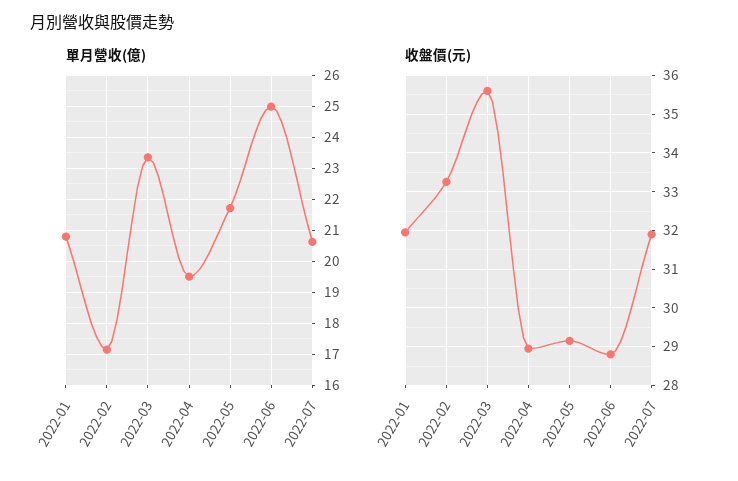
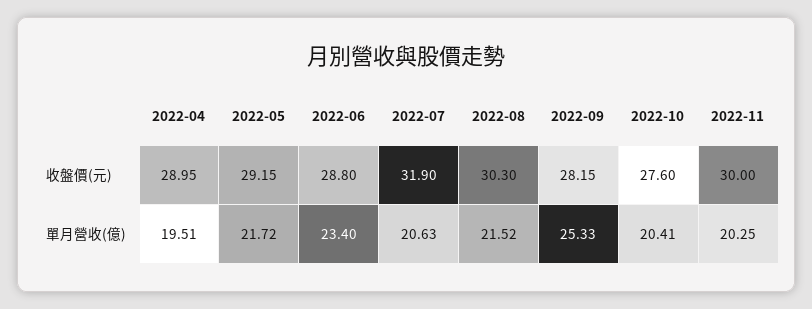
單月營收(億), 2022-01: 20.8 -> none
單月營收(億), 2022-02: 17.2 -> none
單月營收(億), 2022-03: 23.4 -> none
單月營收(億), 2022-06: 25 -> 23.4
收盤價(元), 2022-01: 32 -> none
收盤價(元), 2022-02: 33.2 -> none
收盤價(元), 2022-03: 35.6 -> none
收盤價(元), 2022-08: none -> 30.3
收盤價(元), 2022-09: none -> 28.15
收盤價(元), 2022-10: none -> 27.6
收盤價(元), 2022-11: none -> 30
單月營收(億), 2022-08: none -> 21.52
單月營收(億), 2022-09: none -> 25.33
單月營收(億), 2022-10: none -> 20.41
單月營收(億), 2022-11: none -> 20.25

